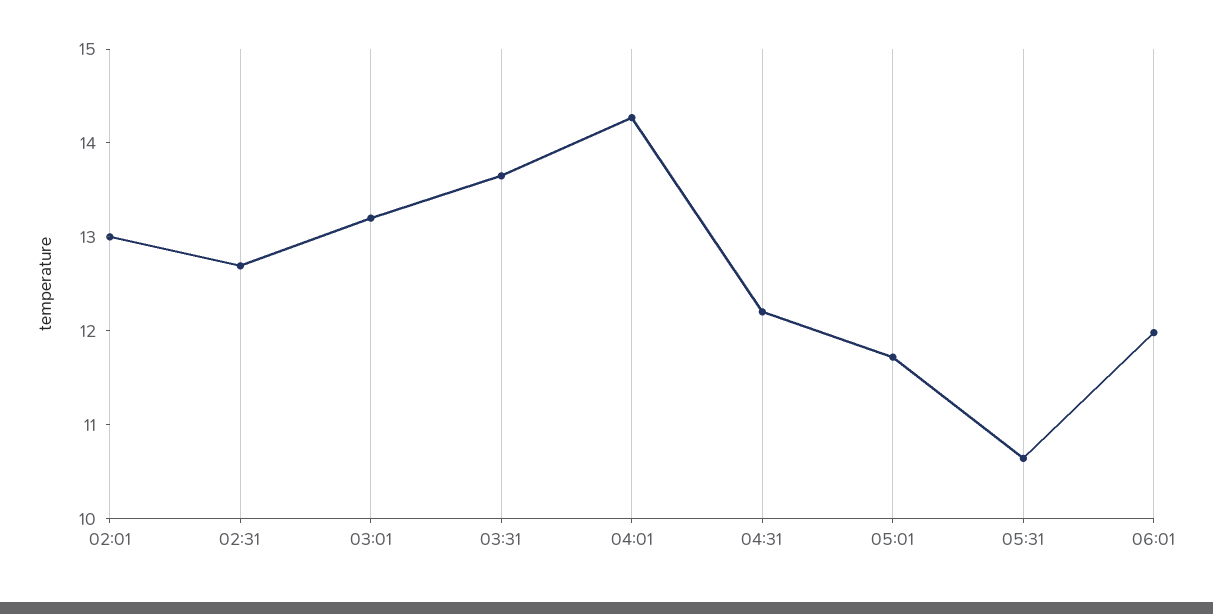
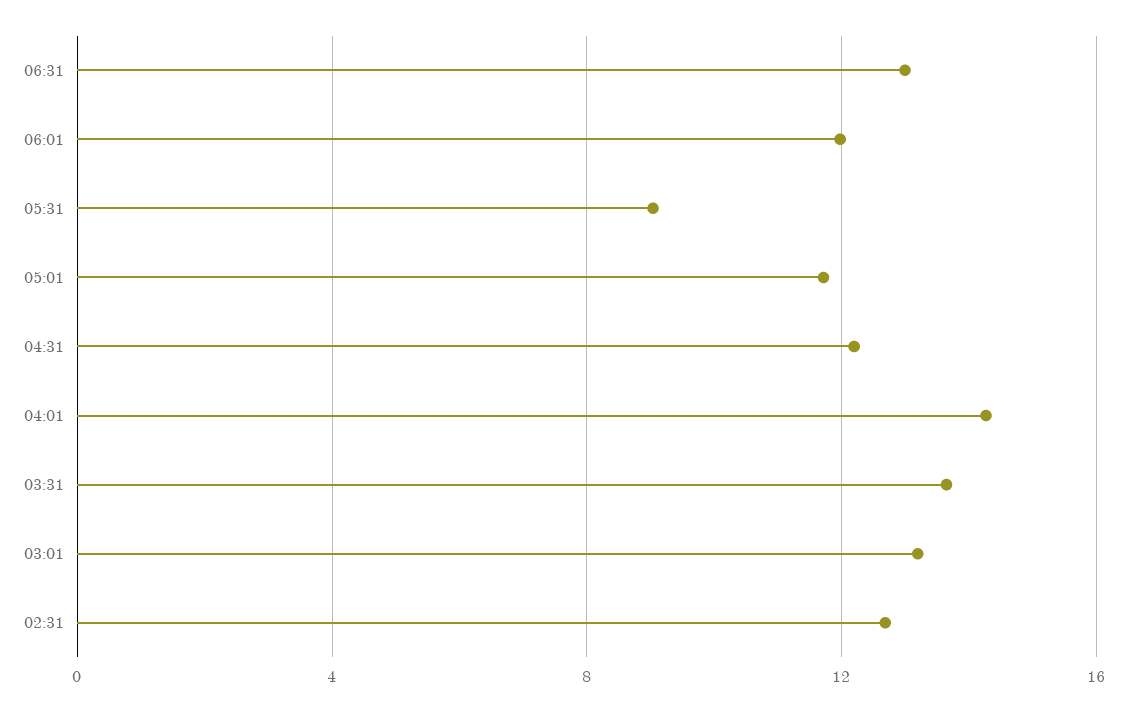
02:01: 13 -> none
05:31: 10.6 -> 9
06:31: none -> 13

